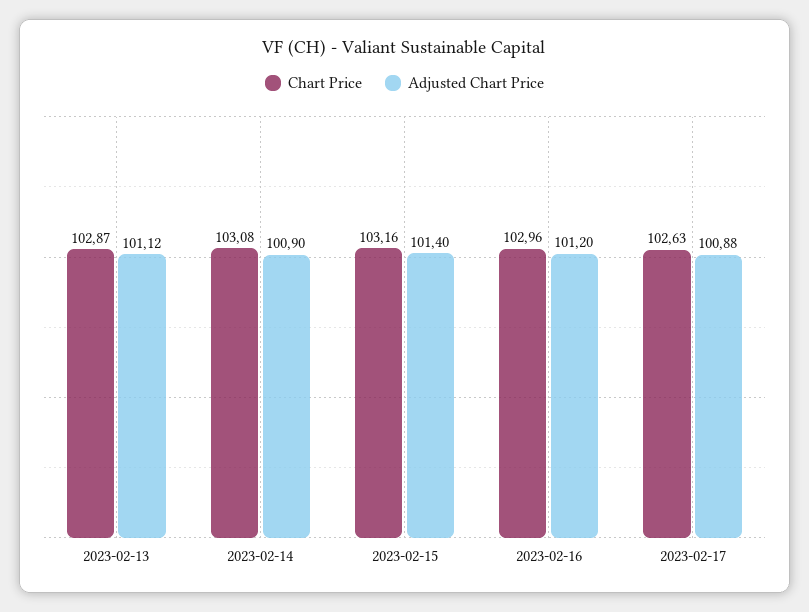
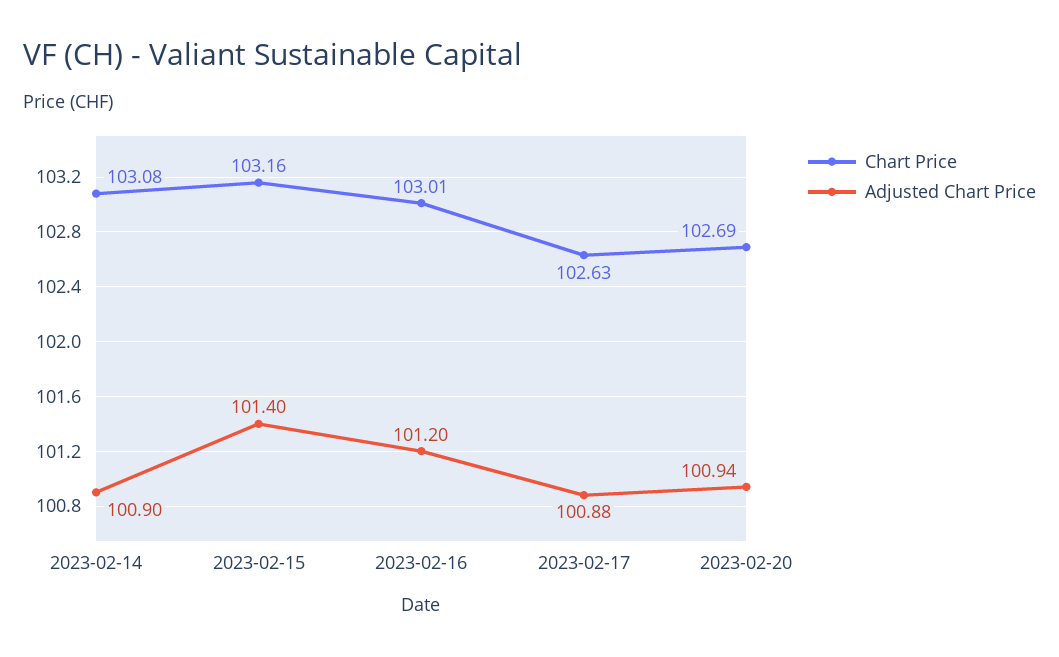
Chart Price, 2023-02-13: 102.87 -> none
Adjusted Chart Price, 2023-02-13: 101.12 -> none
Chart Price, 2023-02-16: 102.96 -> 103.01
Chart Price, 2023-02-20: none -> 102.69
Adjusted Chart Price, 2023-02-20: none -> 100.94

